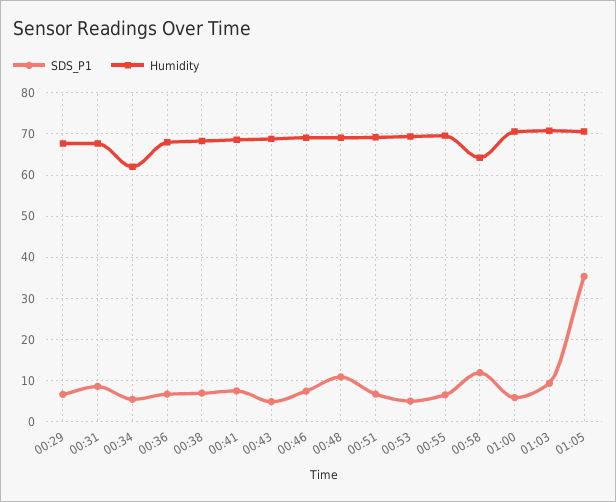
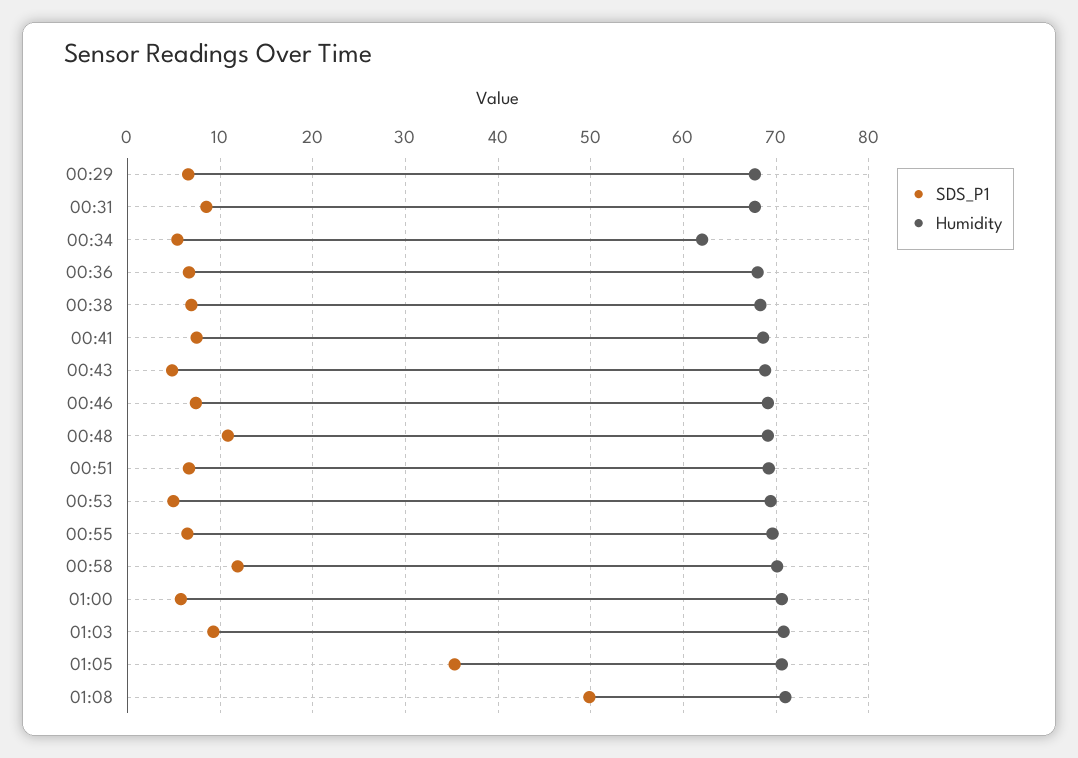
Humidity, 00:58: 64 -> 70
SDS_P1, 01:08: none -> 50
Humidity, 01:08: none -> 71

